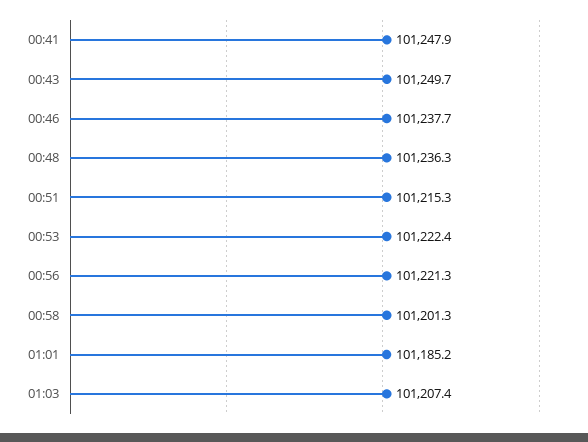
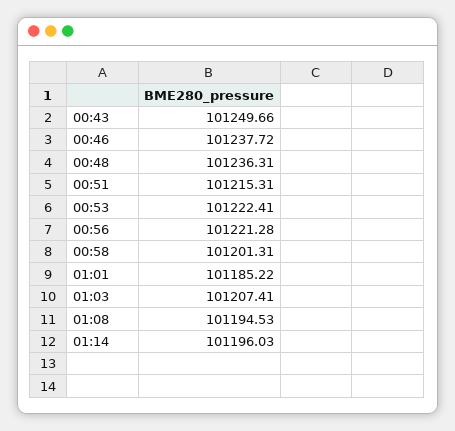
00:41: 101247.9 -> none
01:08: none -> 101194.53
01:14: none -> 101196.03

